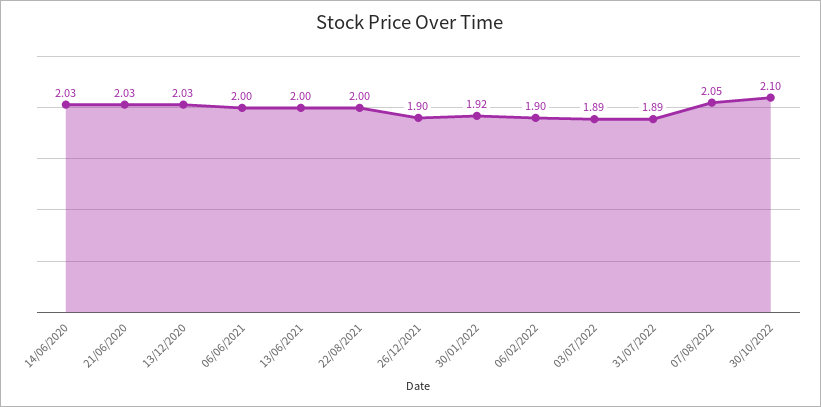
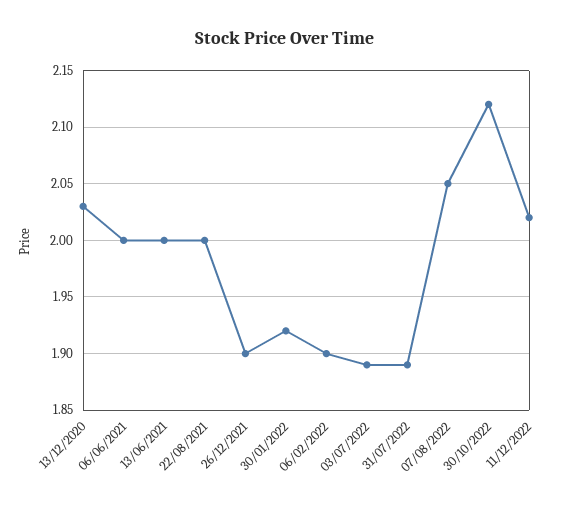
14/06/2020: 2.03 -> none
21/06/2020: 2.03 -> none
30/10/2022: 2.1 -> 2.12
11/12/2022: none -> 2.02

